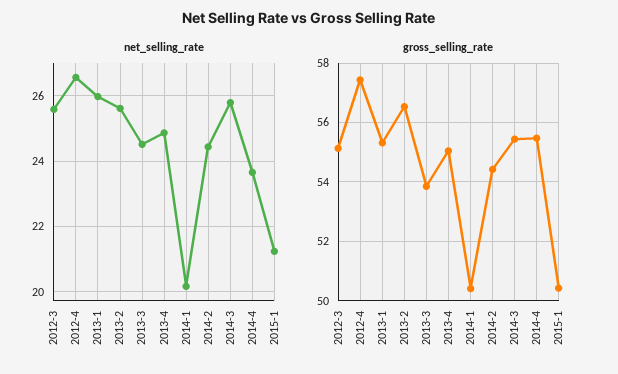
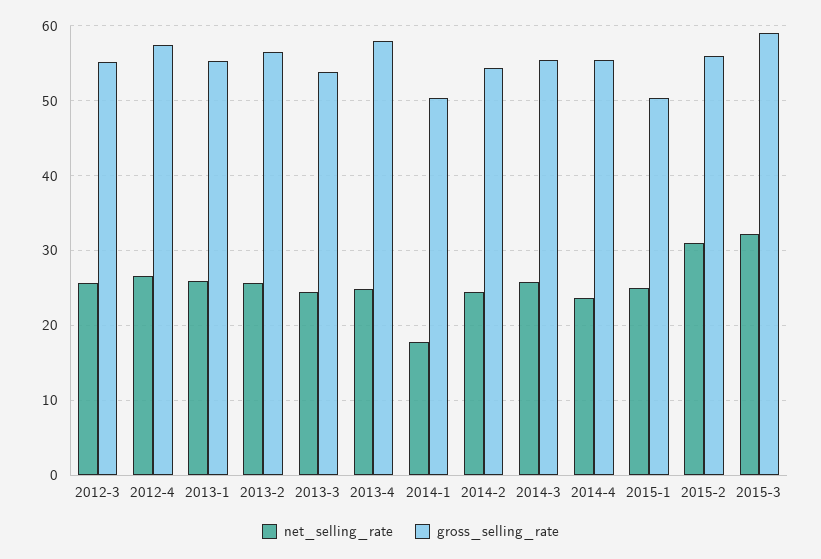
net_selling_rate, 2014-1: 20.2 -> 18
net_selling_rate, 2015-1: 21.2 -> 25
gross_selling_rate, 2013-4: 55 -> 58
net_selling_rate, 2015-2: none -> 31
gross_selling_rate, 2015-2: none -> 56
net_selling_rate, 2015-3: none -> 32
gross_selling_rate, 2015-3: none -> 59

